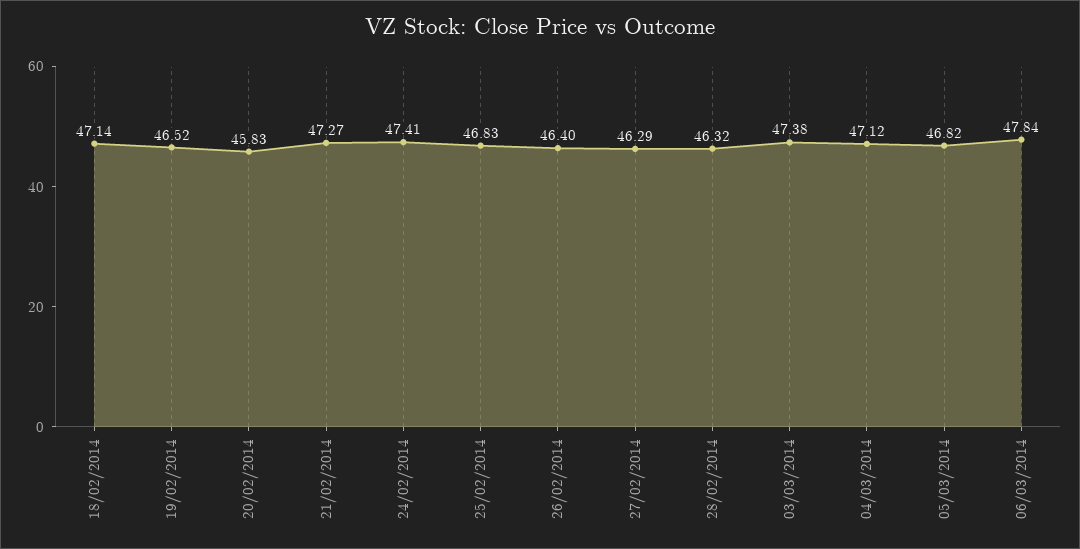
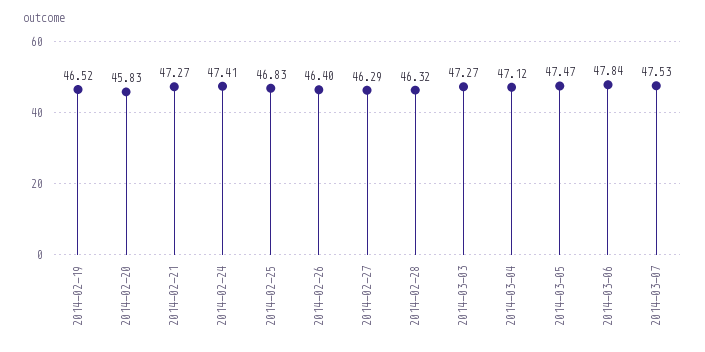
18/02/2014: 47.14 -> none
03/03/2014: 47.38 -> 47.27
05/03/2014: 46.82 -> 47.47
2014-03-07: none -> 47.53

